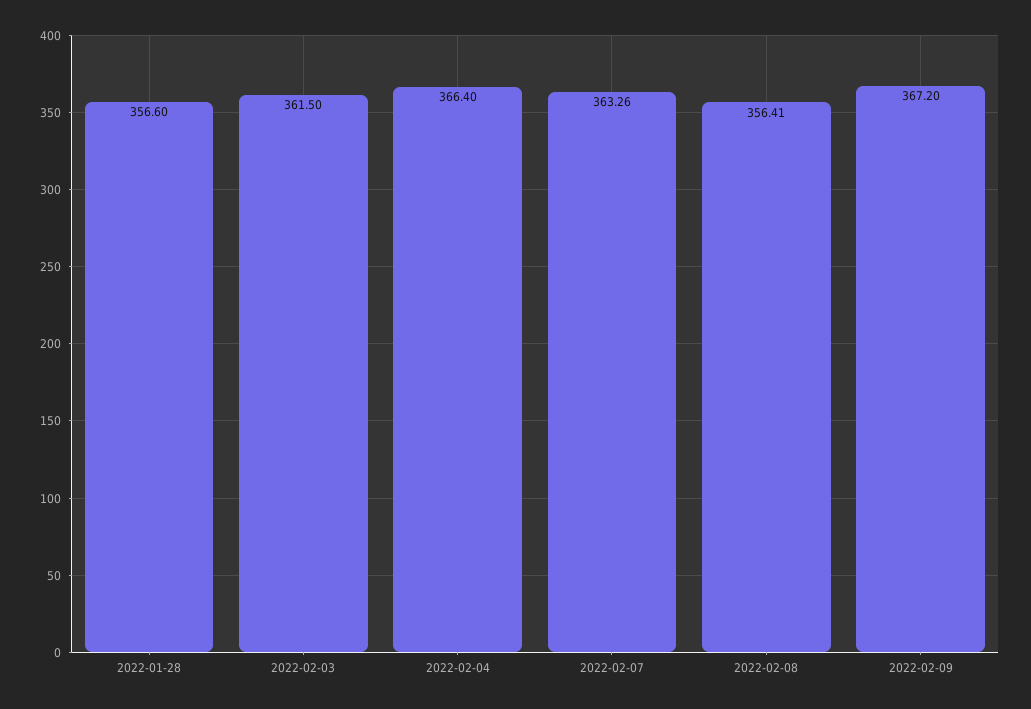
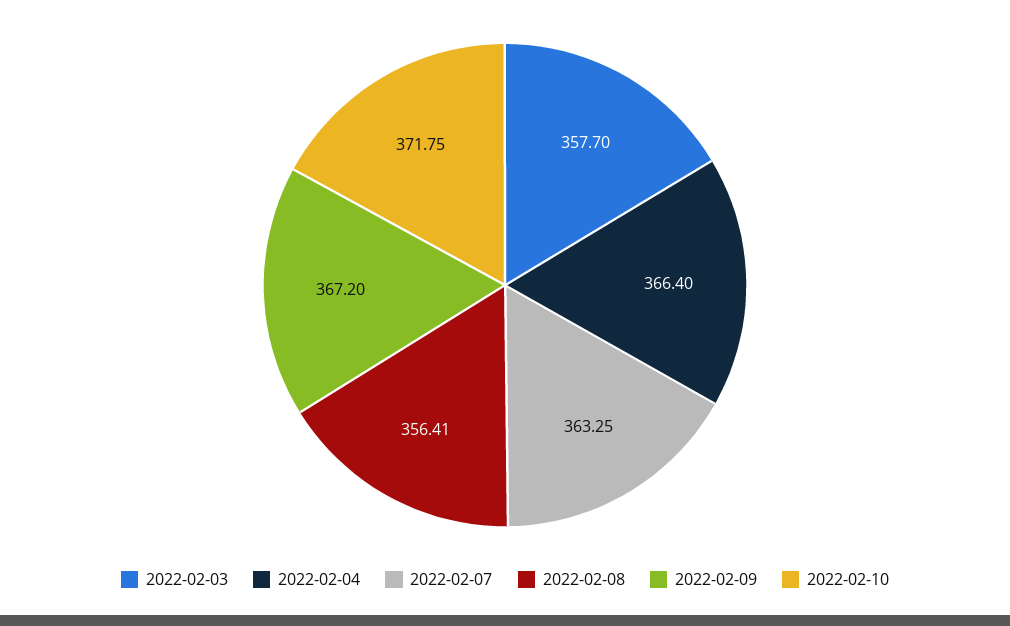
2022-01-28: 356.6 -> none
2022-02-03: 361.5 -> 357.7
2022-02-07: 363.26 -> 363.25
2022-02-10: none -> 371.75

